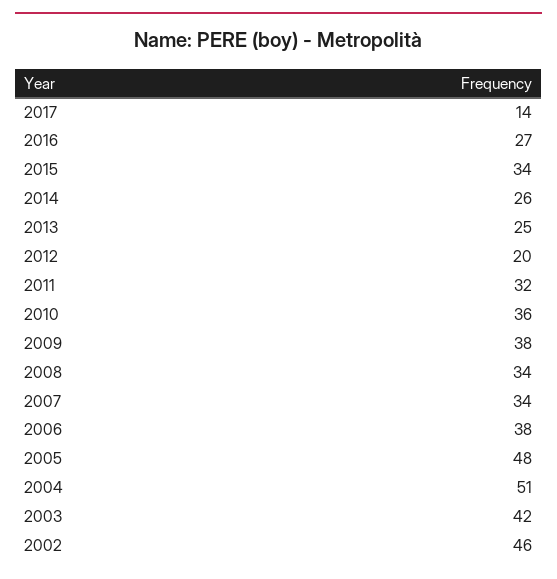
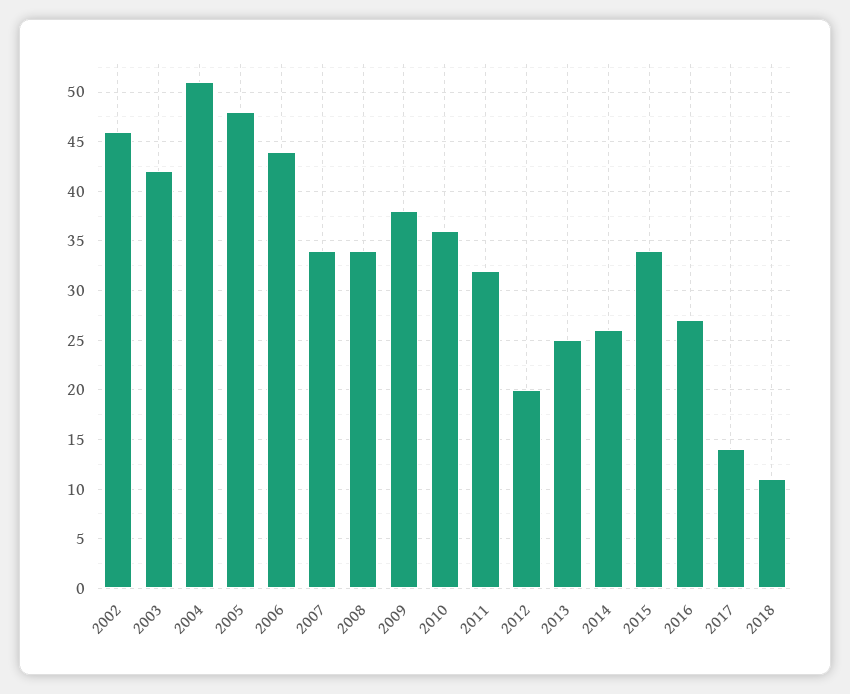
2006: 38 -> 44
2018: none -> 11

